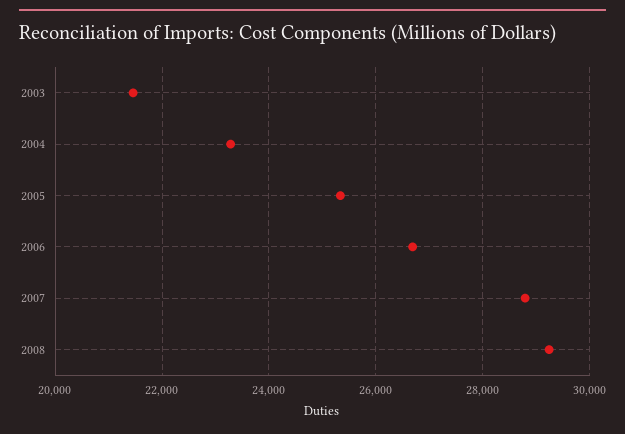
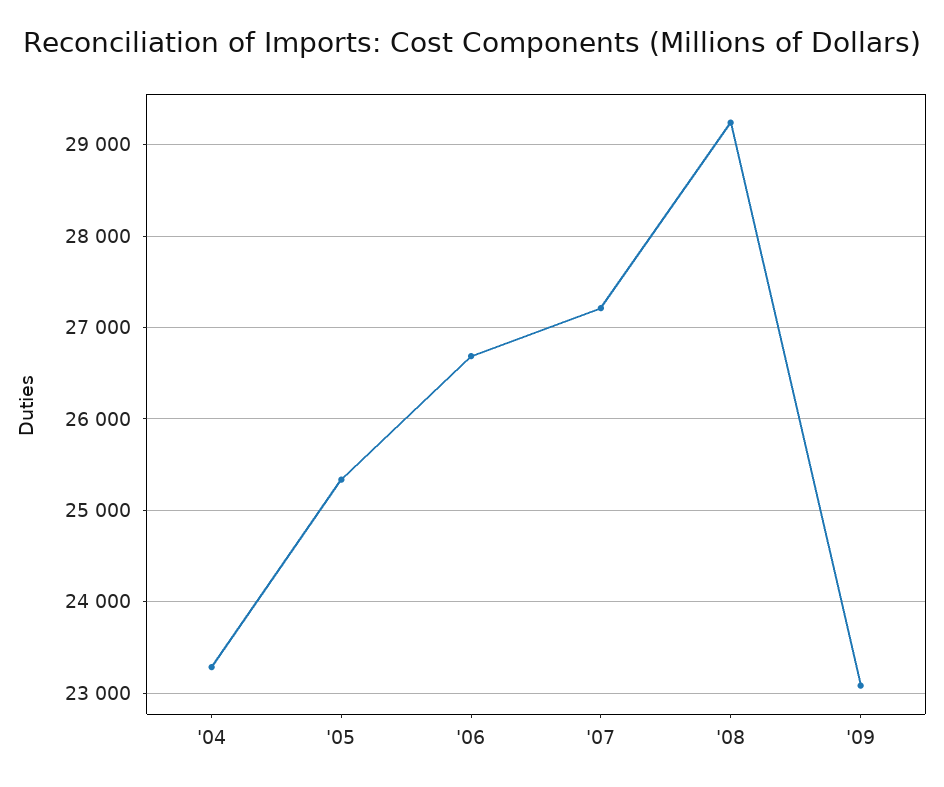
2003: 21400 -> none
2007: 28800 -> 27200
'09: none -> 23100

